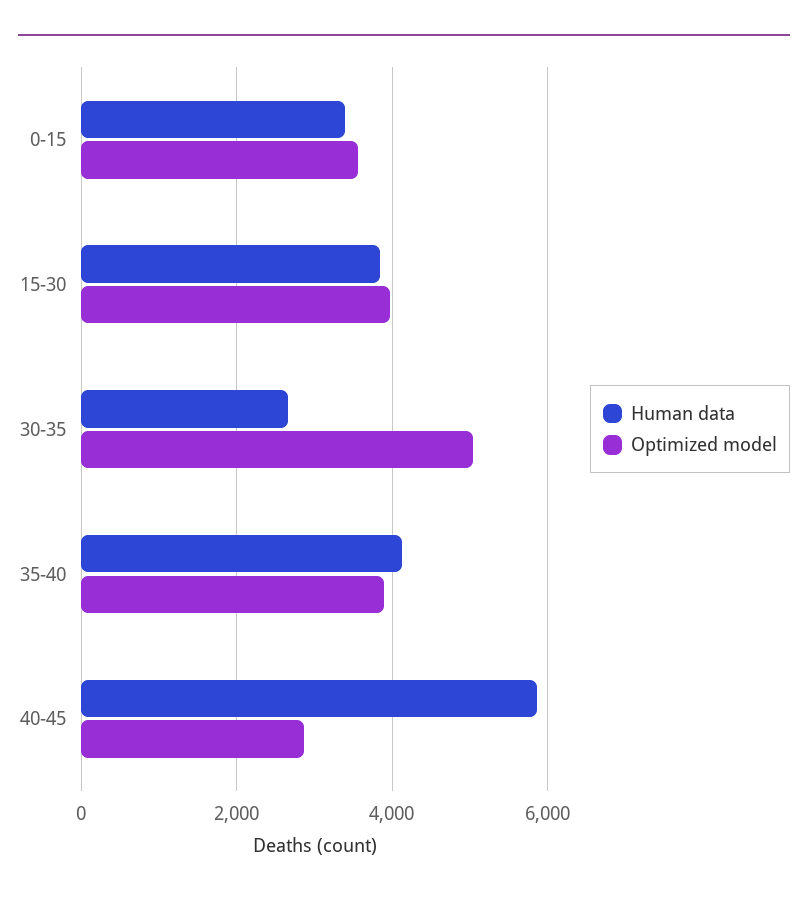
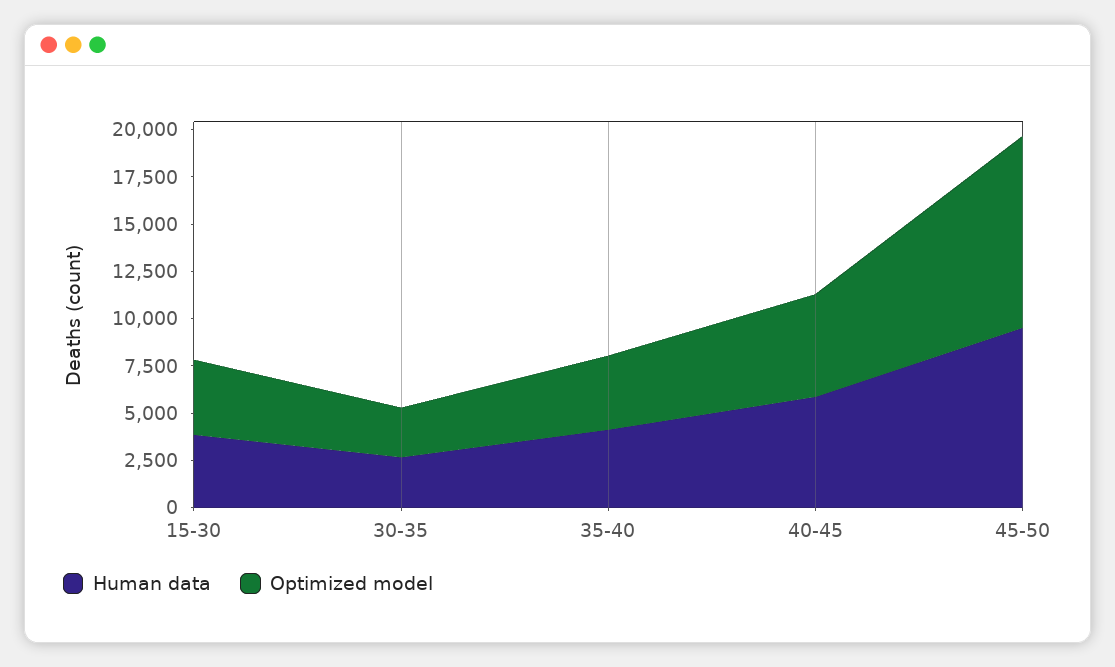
Human data, 0-15: 3400 -> none
Optimized model, 0-15: 3600 -> none
Optimized model, 30-35: 5000 -> 2500
Optimized model, 40-45: 2800 -> 5500
Human data, 45-50: none -> 9500
Optimized model, 45-50: none -> 10000

